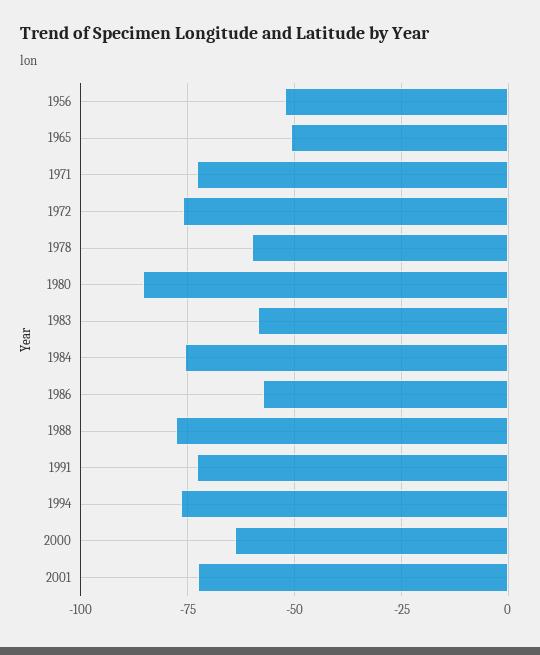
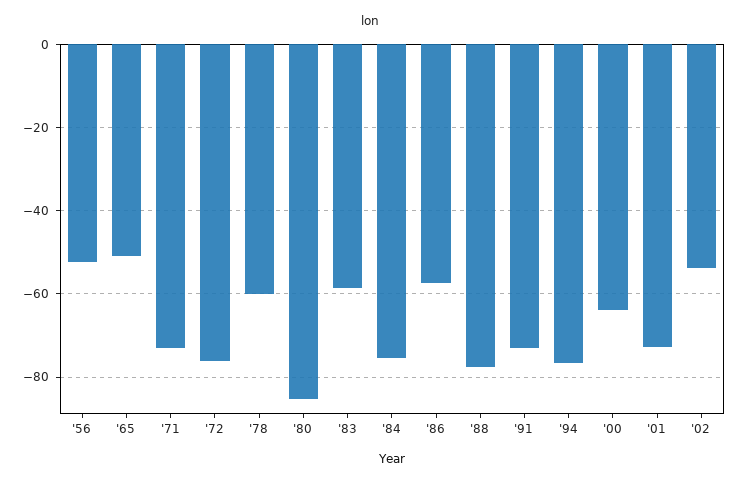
'02: none -> -54

